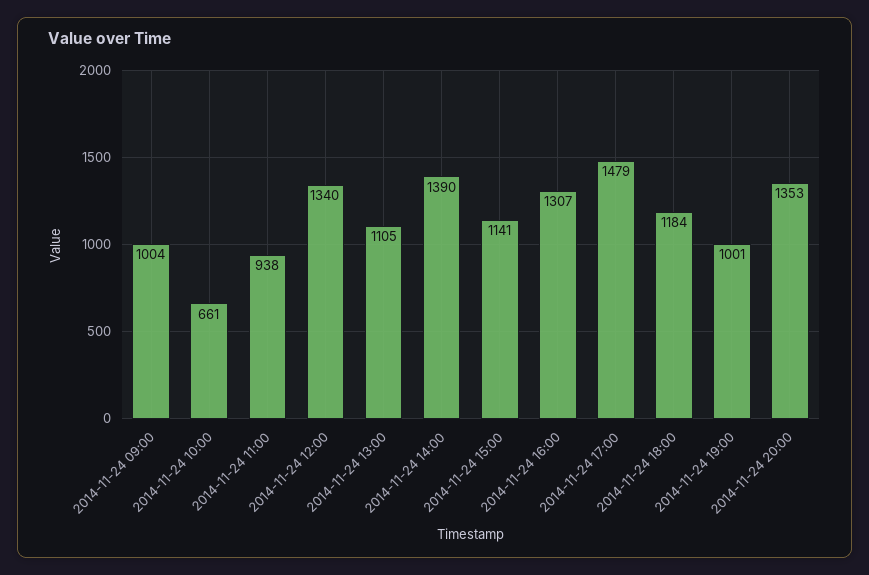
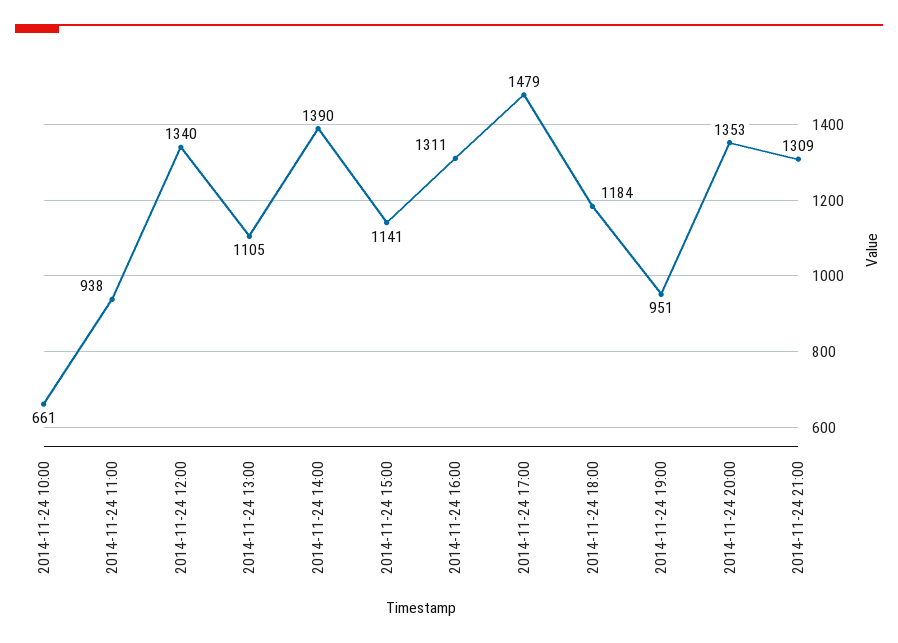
2014-11-24 09:00: 1004 -> none
2014-11-24 16:00: 1307 -> 1311
2014-11-24 19:00: 1001 -> 951
2014-11-24 21:00: none -> 1309

